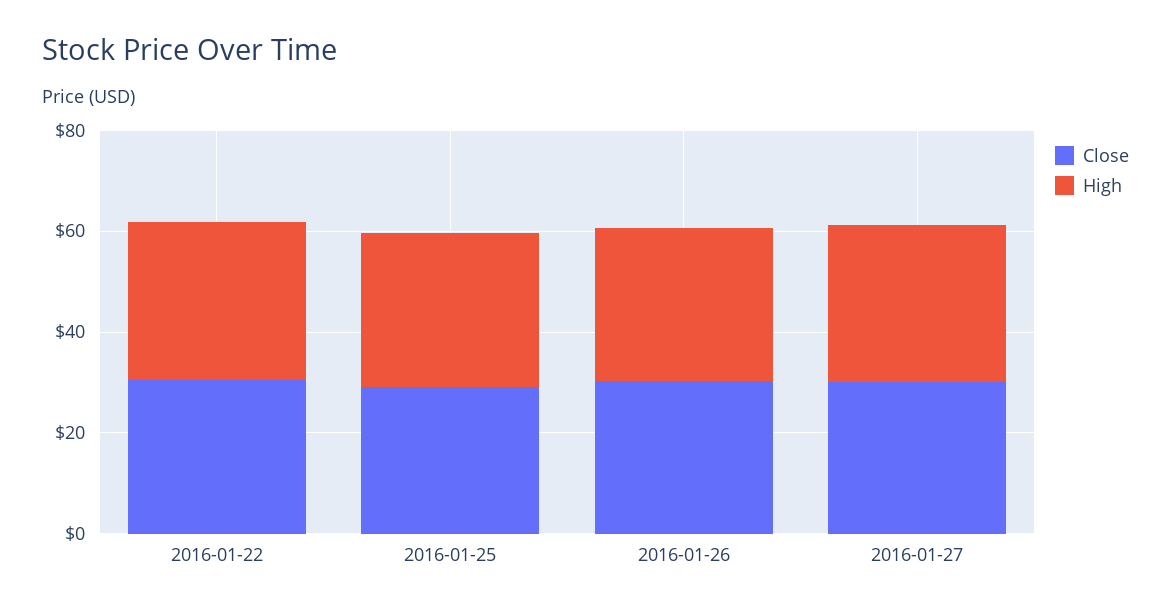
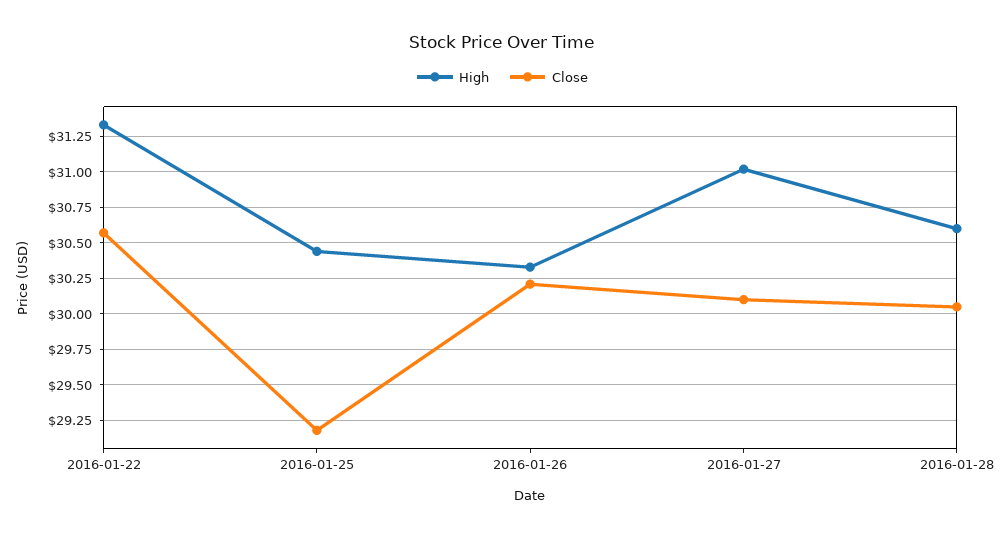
High, 2016-01-28: none -> 30.6
Close, 2016-01-28: none -> 30.05

